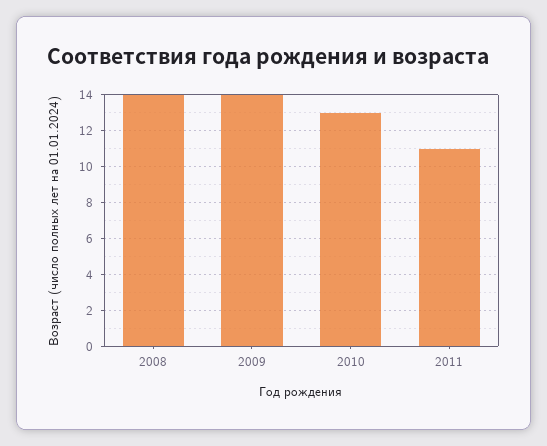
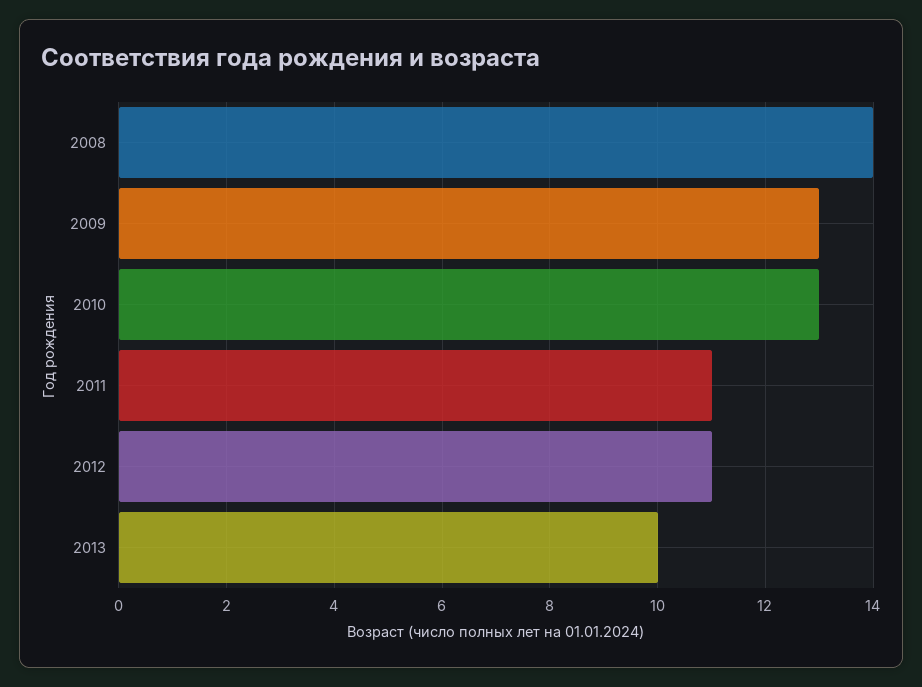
2009: 14 -> 13
2012: none -> 11
2013: none -> 10

